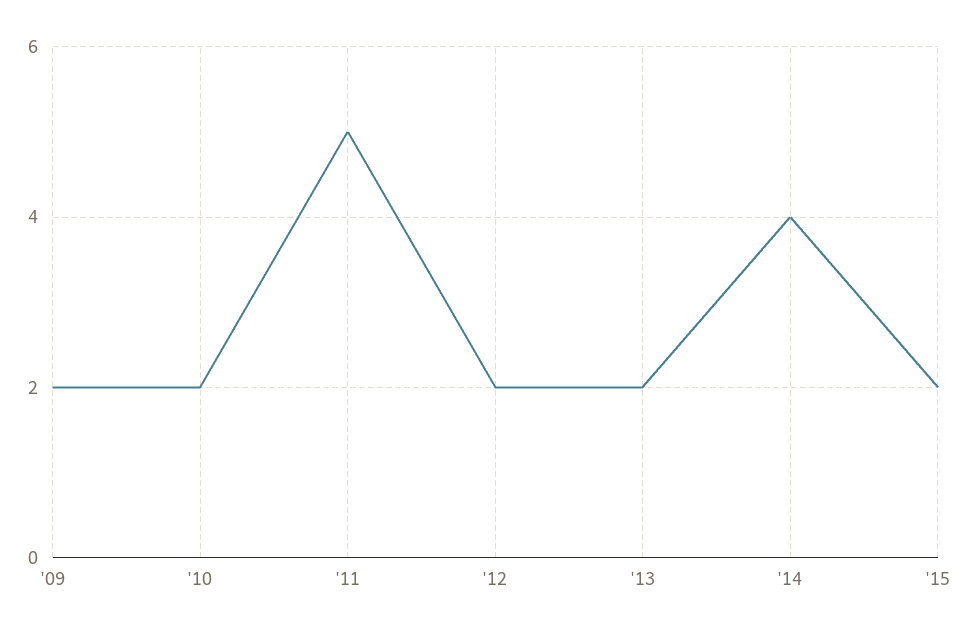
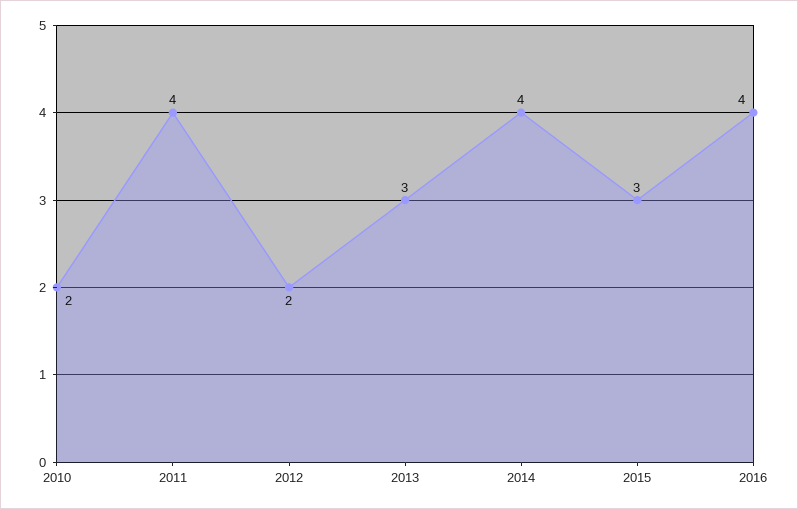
'09: 2 -> none
'11: 5 -> 4
'13: 2 -> 3
'15: 2 -> 3
2016: none -> 4

